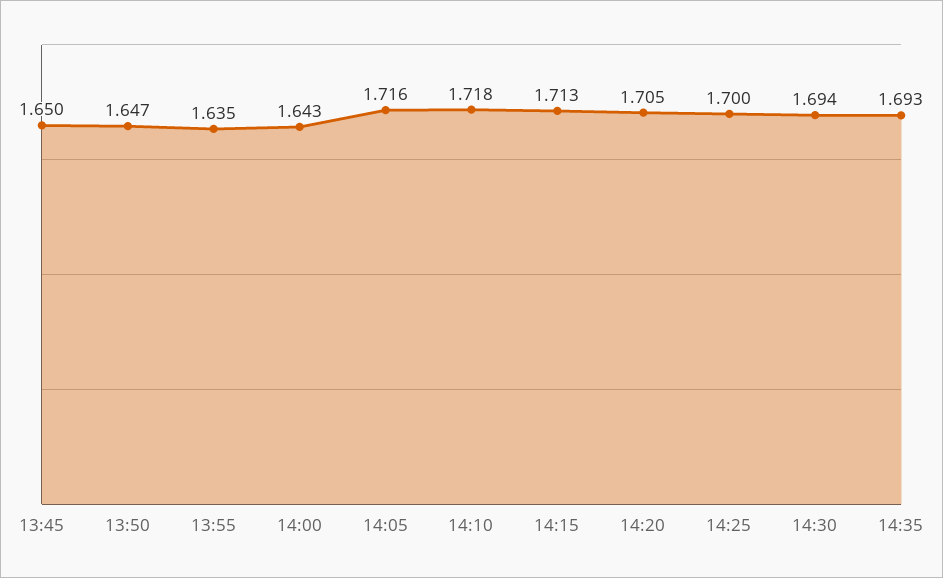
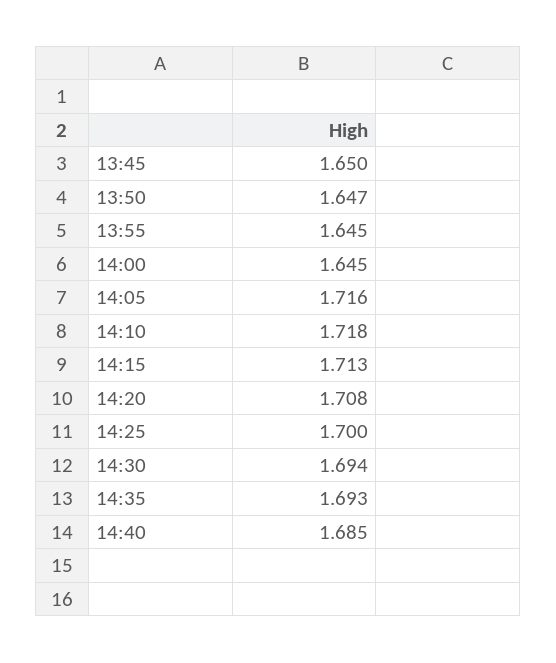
13:55: 1.635 -> 1.645
14:00: 1.643 -> 1.645
14:20: 1.705 -> 1.708
14:40: none -> 1.685

